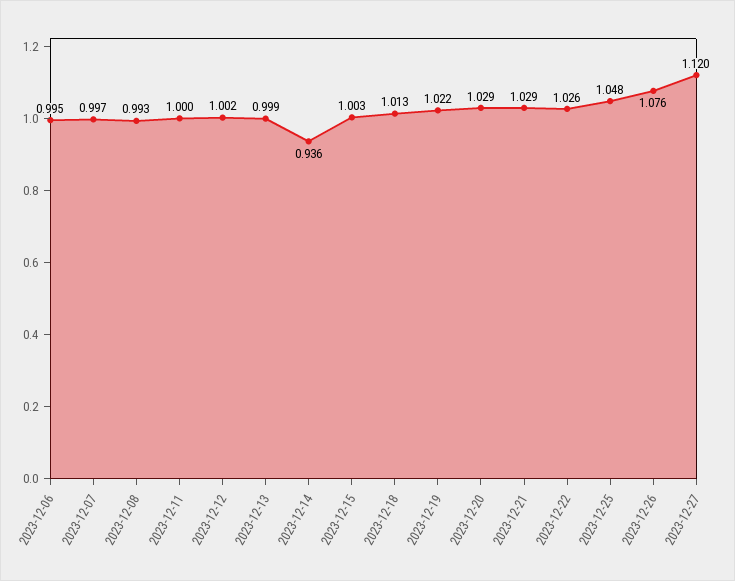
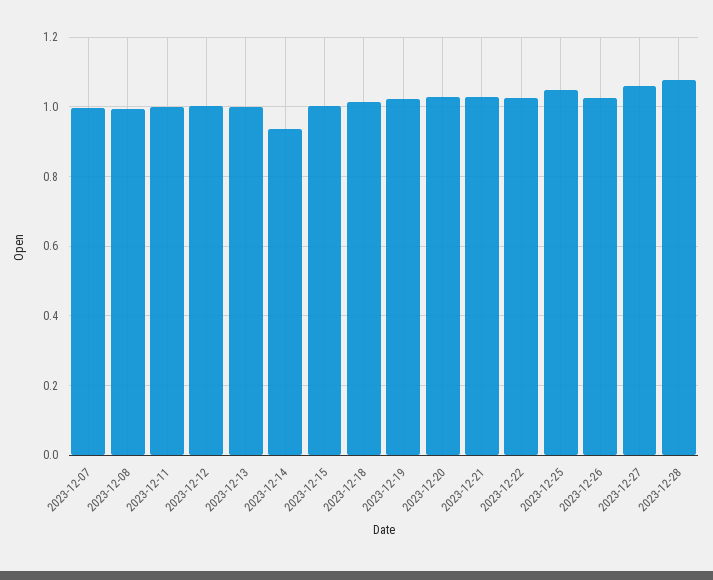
2023-12-06: 0.995 -> none
2023-12-26: 1.076 -> 1.02
2023-12-27: 1.12 -> 1.06
2023-12-28: none -> 1.08

